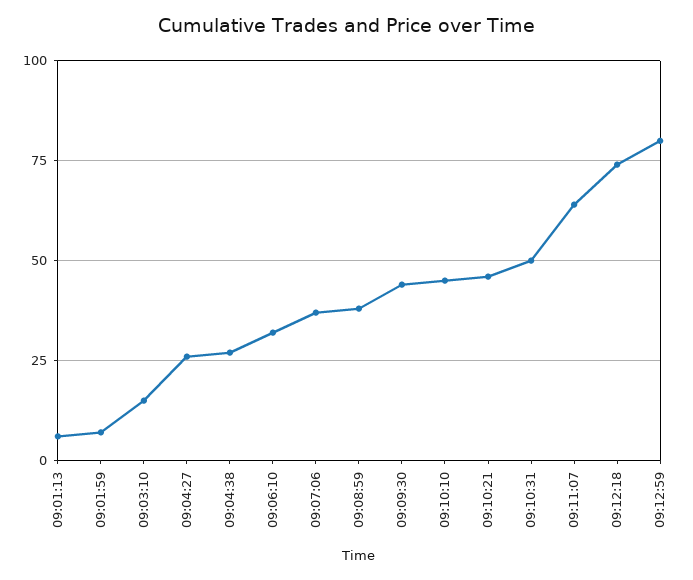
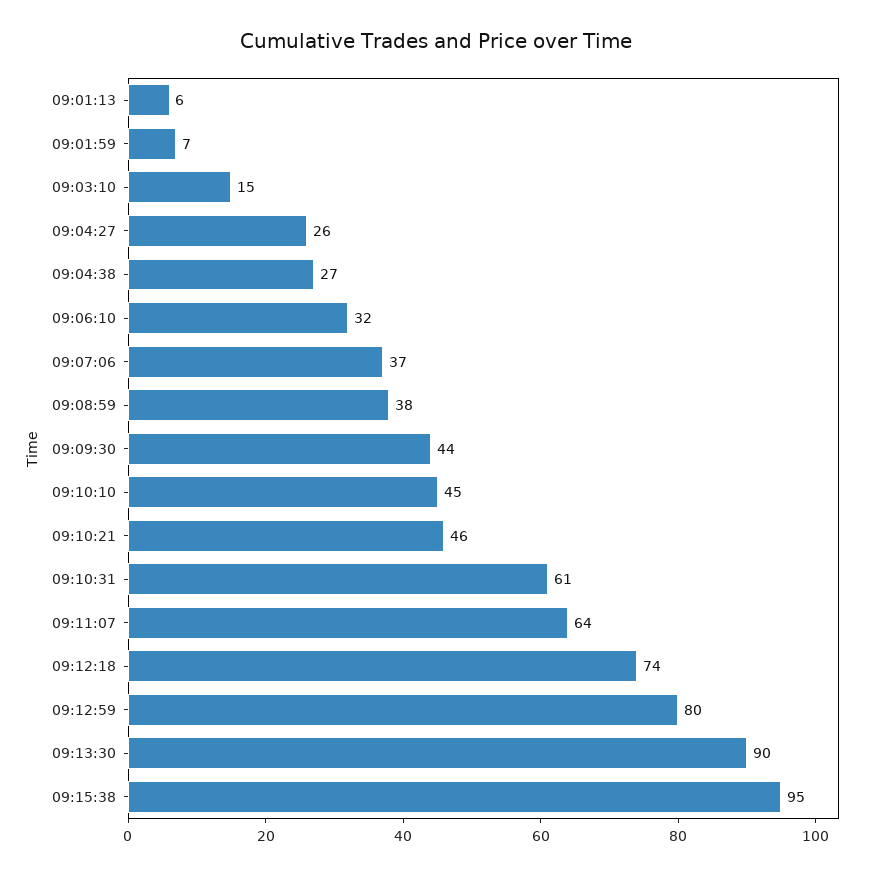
09:10:31: 50 -> 61
09:13:30: none -> 90
09:15:38: none -> 95

